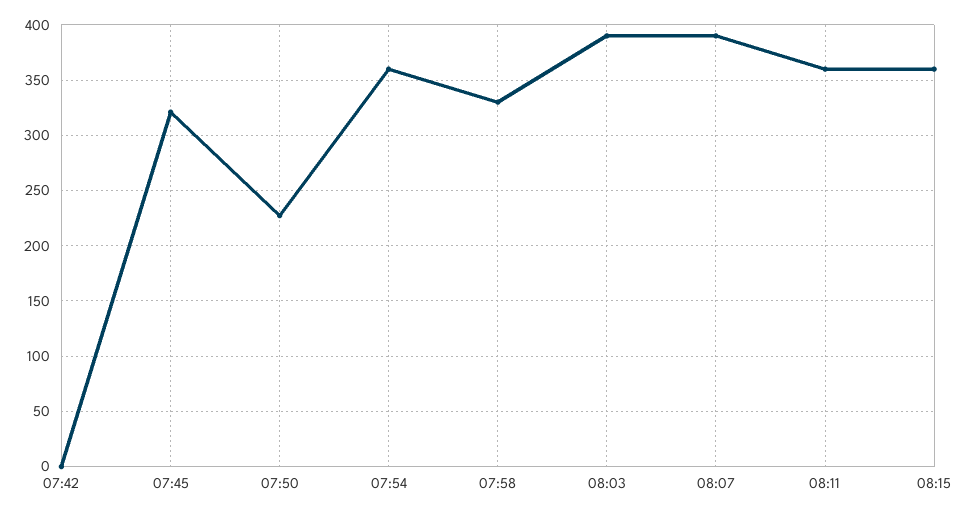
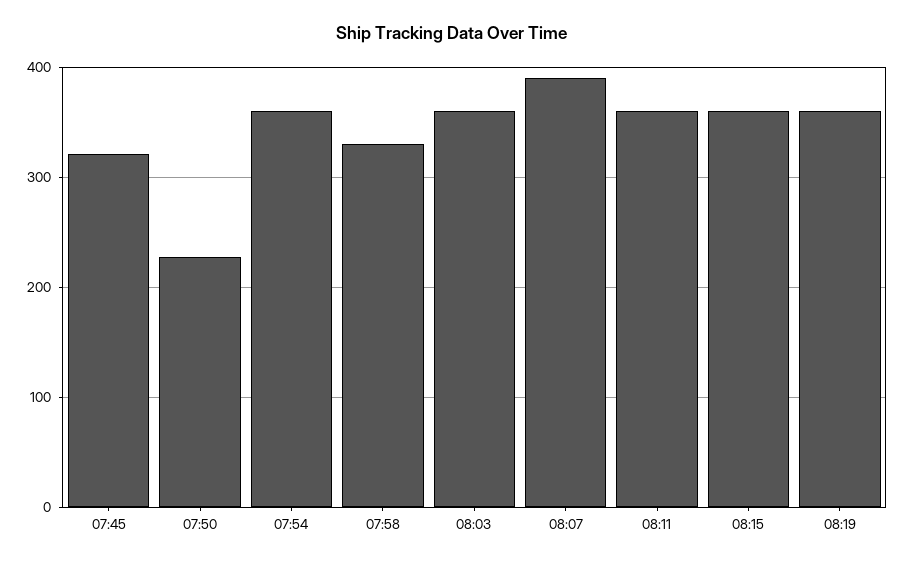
07:42: 0 -> none
08:03: 390 -> 360
08:19: none -> 360

